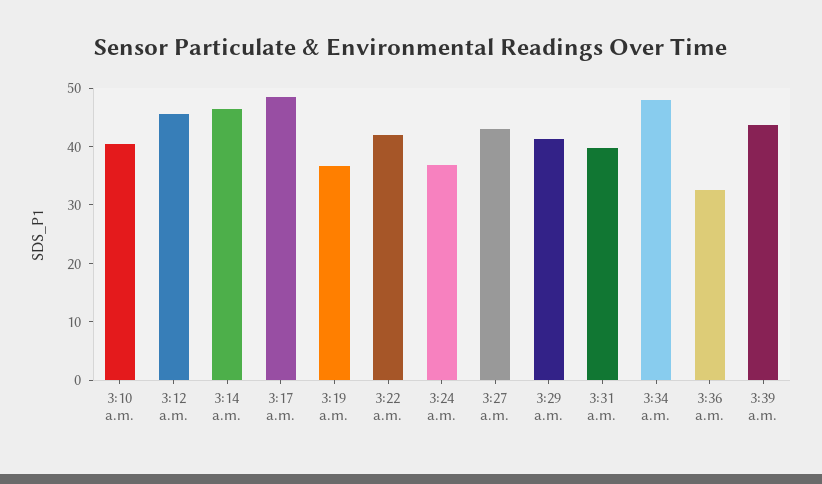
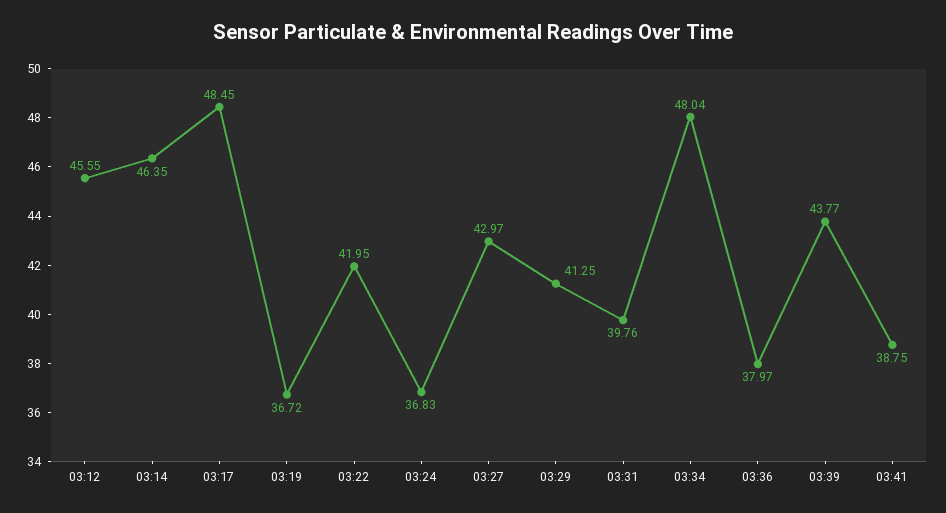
3:10 a.m.: 40 -> none
3:36 a.m.: 32 -> 37.97
03:41: none -> 38.75

